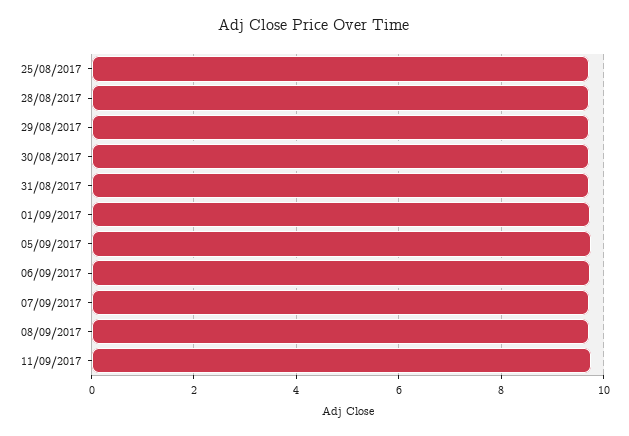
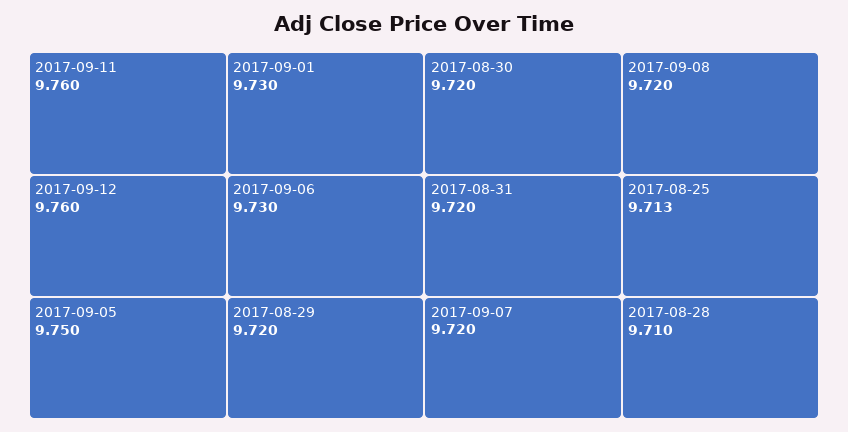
2017-09-12: none -> 9.76

